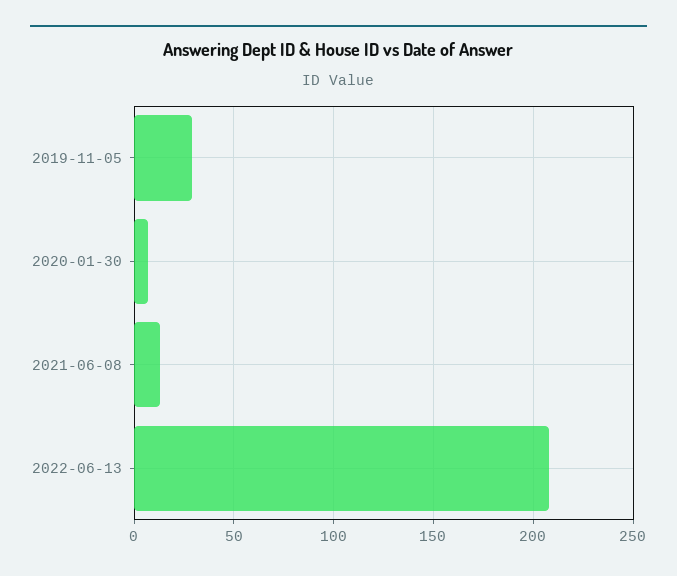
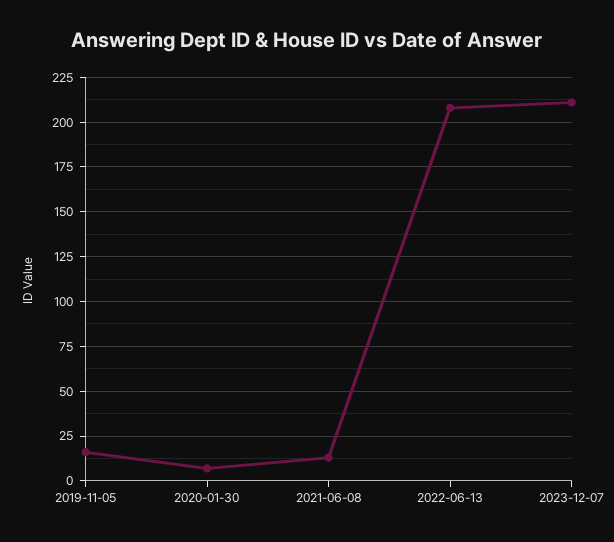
2019-11-05: 30 -> 15
2023-12-07: none -> 210

